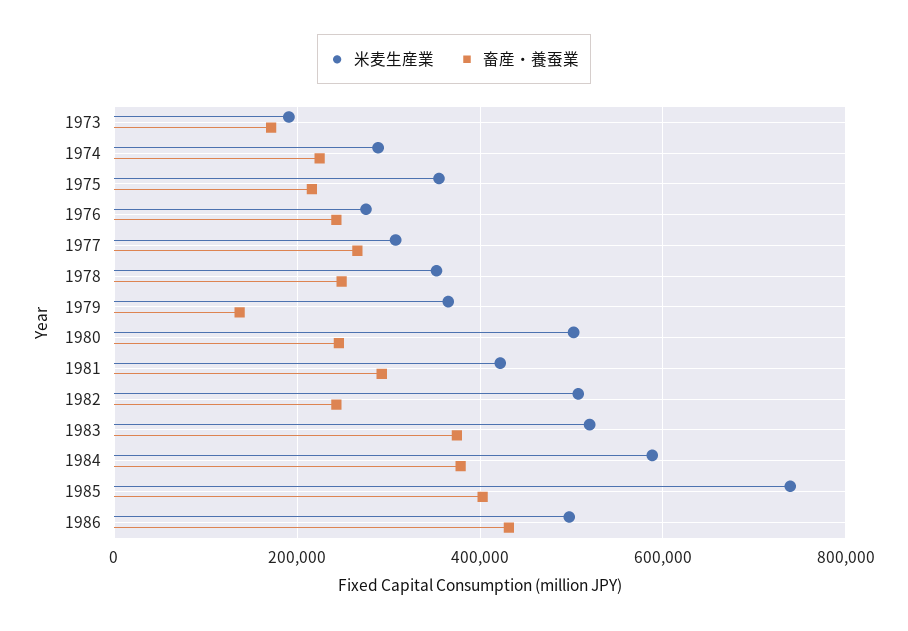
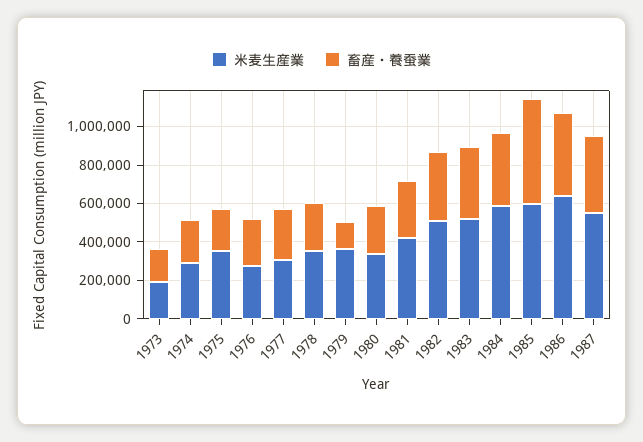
米麦生産業, 1980: 500000 -> 350000
畜産・養蚕業, 1982: 240000 -> 350000
米麦生産業, 1985: 740000 -> 600000
畜産・養蚕業, 1985: 400000 -> 550000
米麦生産業, 1986: 500000 -> 650000
米麦生産業, 1987: none -> 550000
畜産・養蚕業, 1987: none -> 400000

